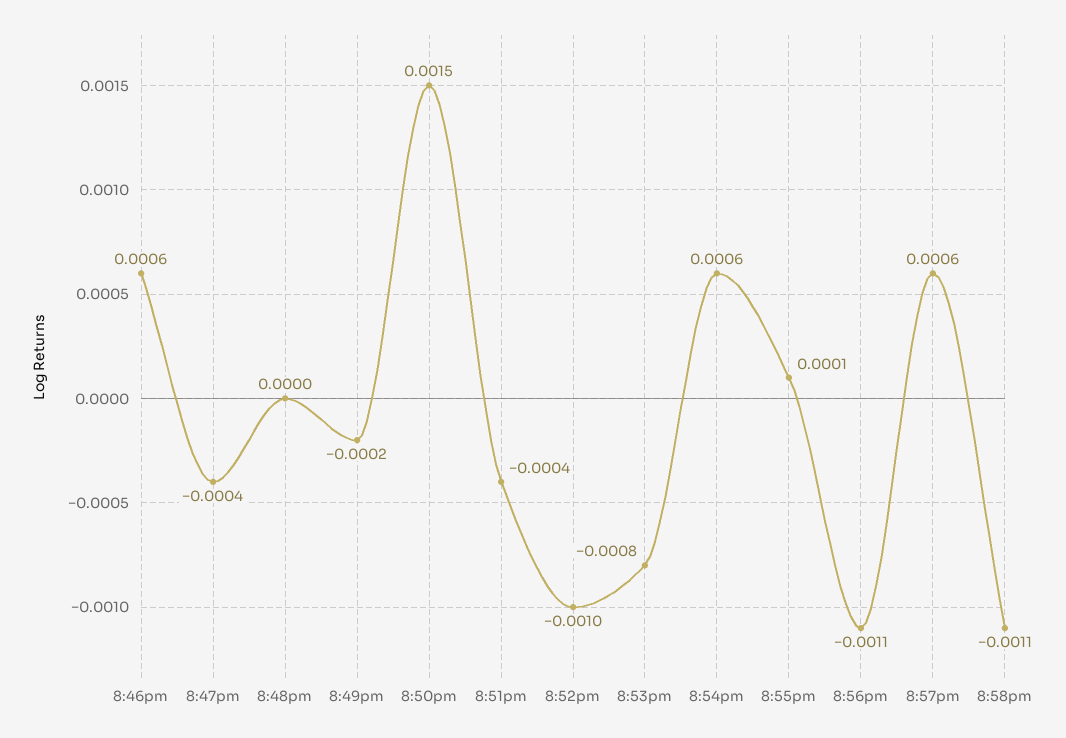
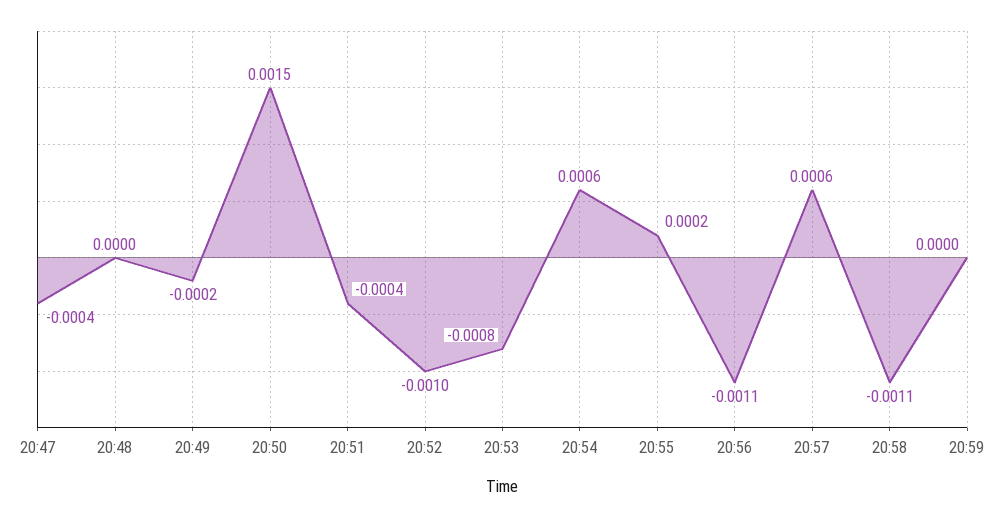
8:46pm: 0.0006 -> none
8:55pm: 0.0001 -> 0.0002
20:59: none -> 0

